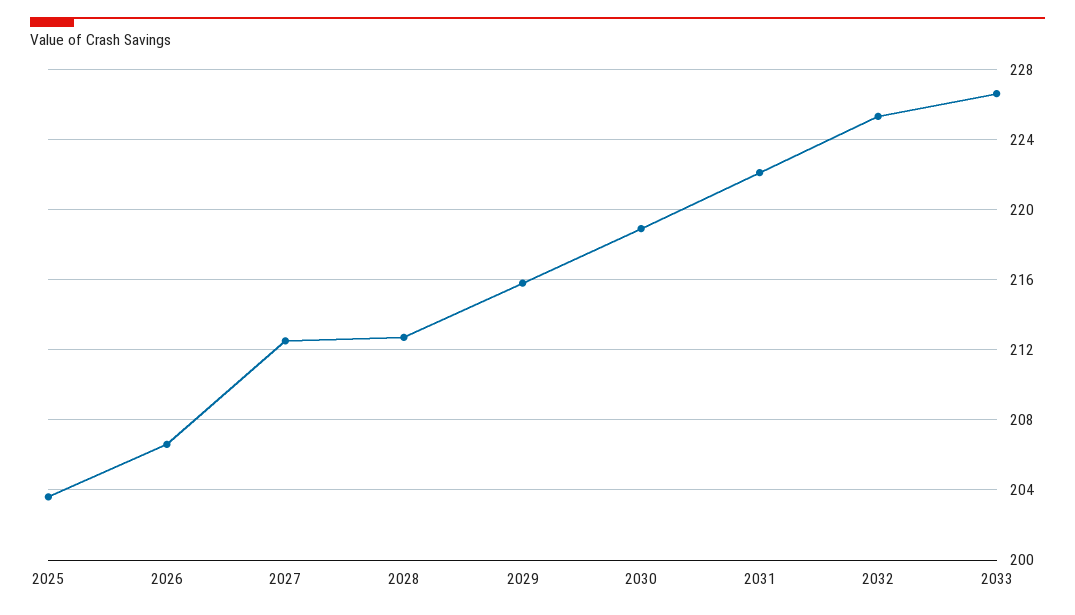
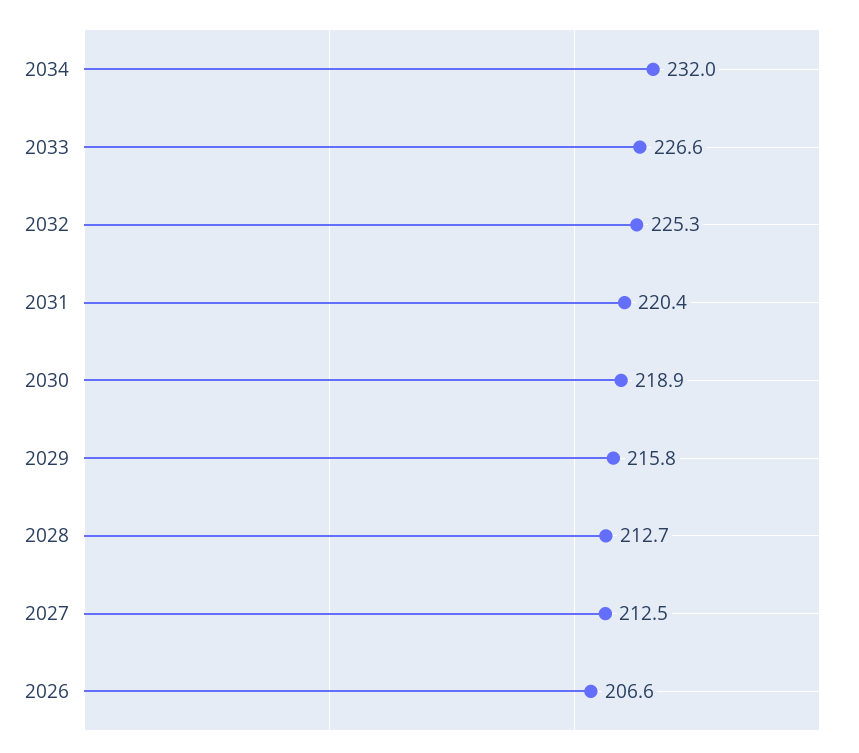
2025: 203.5 -> none
2031: 222 -> 220.4
2034: none -> 232

